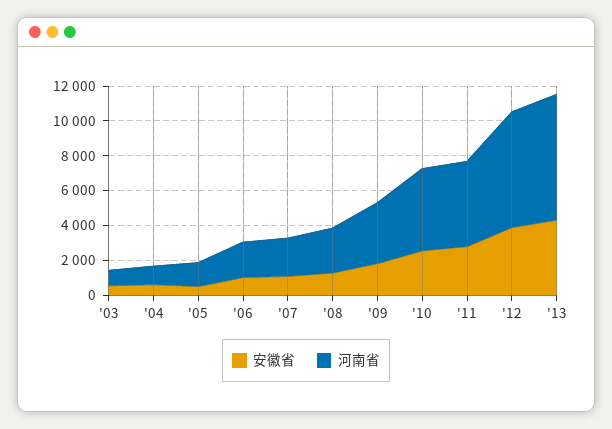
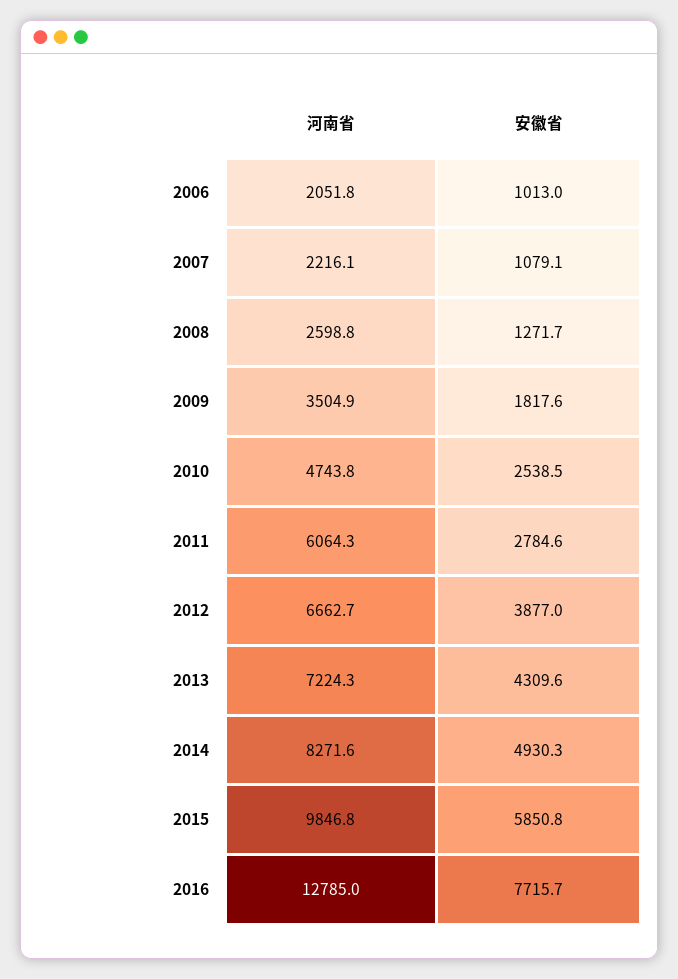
安徽省, '03: 500 -> none
河南省, '03: 1000 -> none
安徽省, '04: 500 -> none
河南省, '04: 1000 -> none
安徽省, '05: 500 -> none
河南省, '05: 1500 -> none
河南省, '11: 5000 -> 6064.3
河南省, 2014: none -> 8271.6
安徽省, 2014: none -> 4930.3
河南省, 2015: none -> 9846.8
安徽省, 2015: none -> 5850.8
河南省, 2016: none -> 12785
安徽省, 2016: none -> 7715.7

